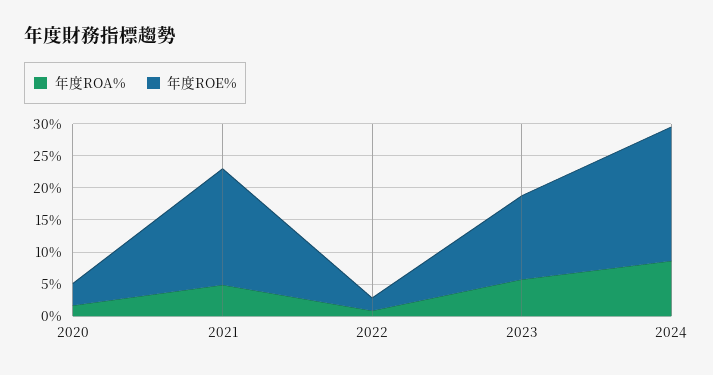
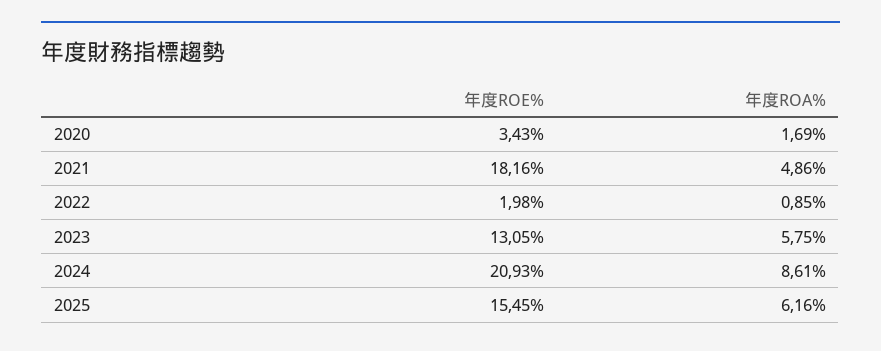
年度ROE%, 2025: none -> 15.45
年度ROA%, 2025: none -> 6.16

